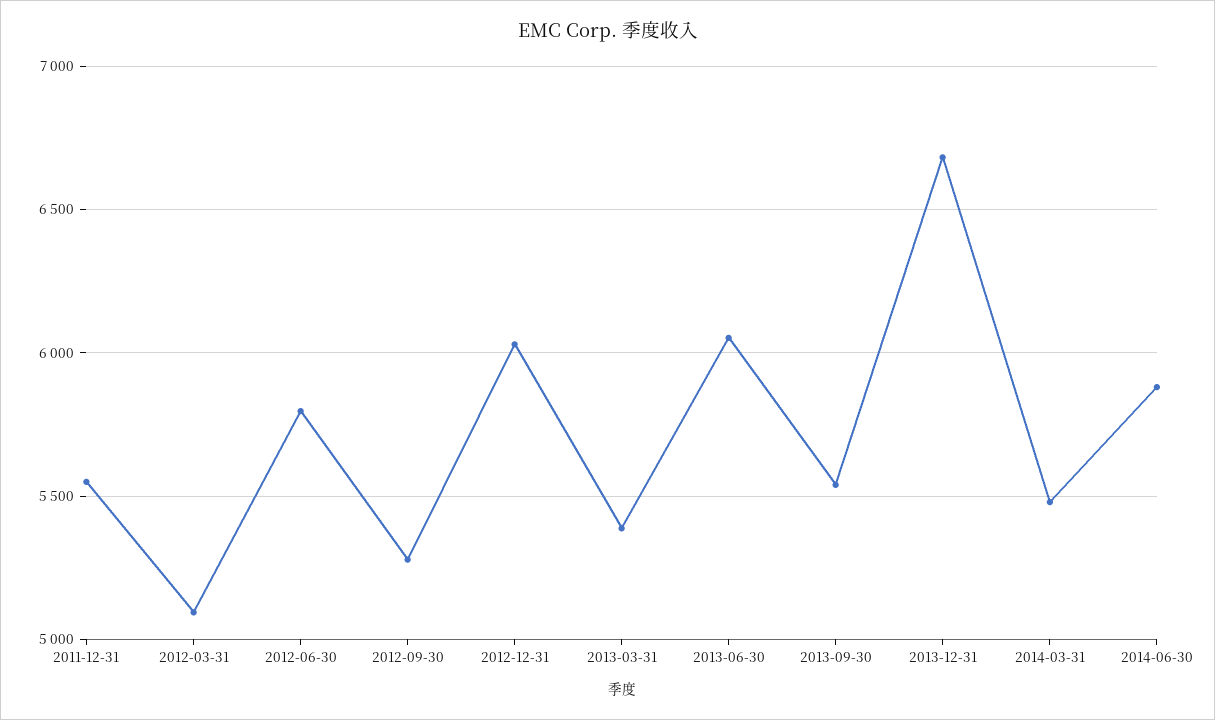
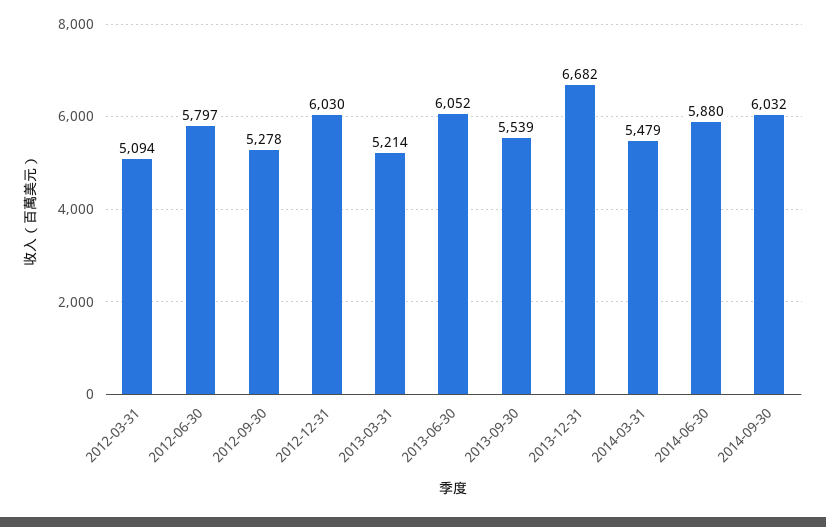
2011-12-31: 5550 -> none
2013-03-31: 5400 -> 5214
2014-09-30: none -> 6032

